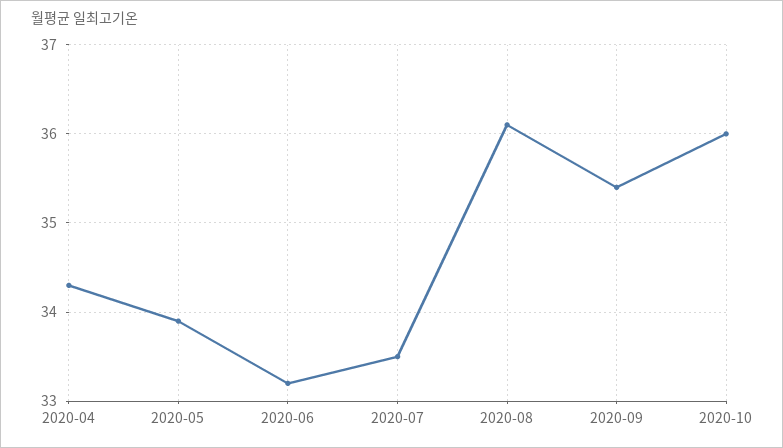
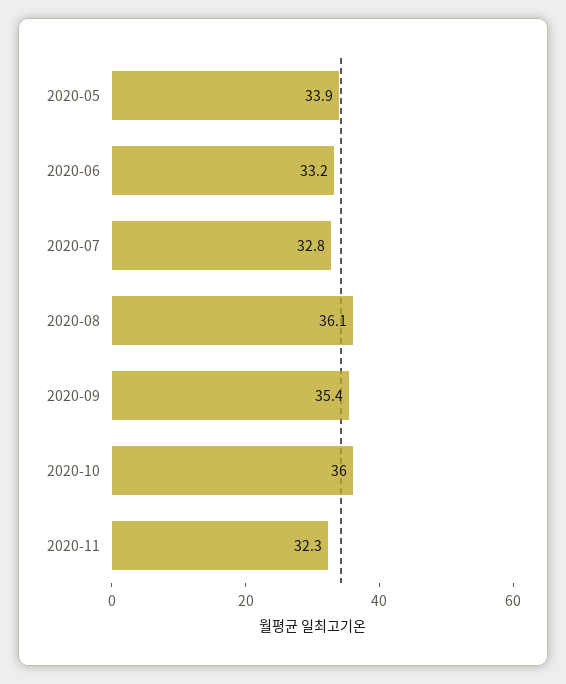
2020-04: 34.3 -> none
2020-07: 33.5 -> 32.8
2020-11: none -> 32.3

